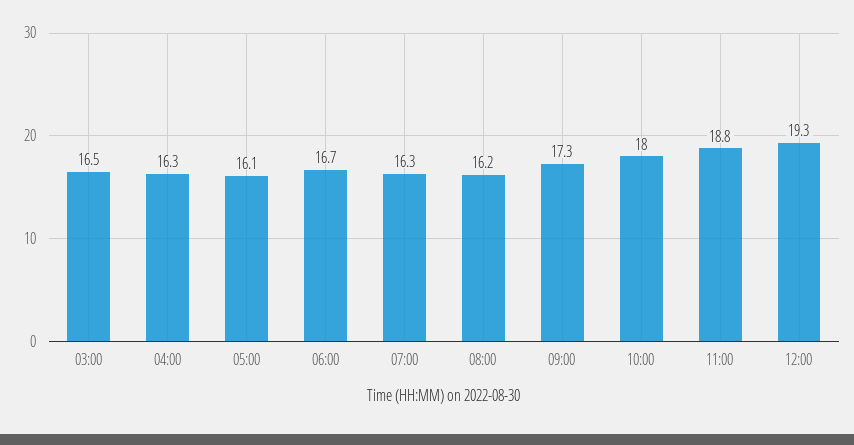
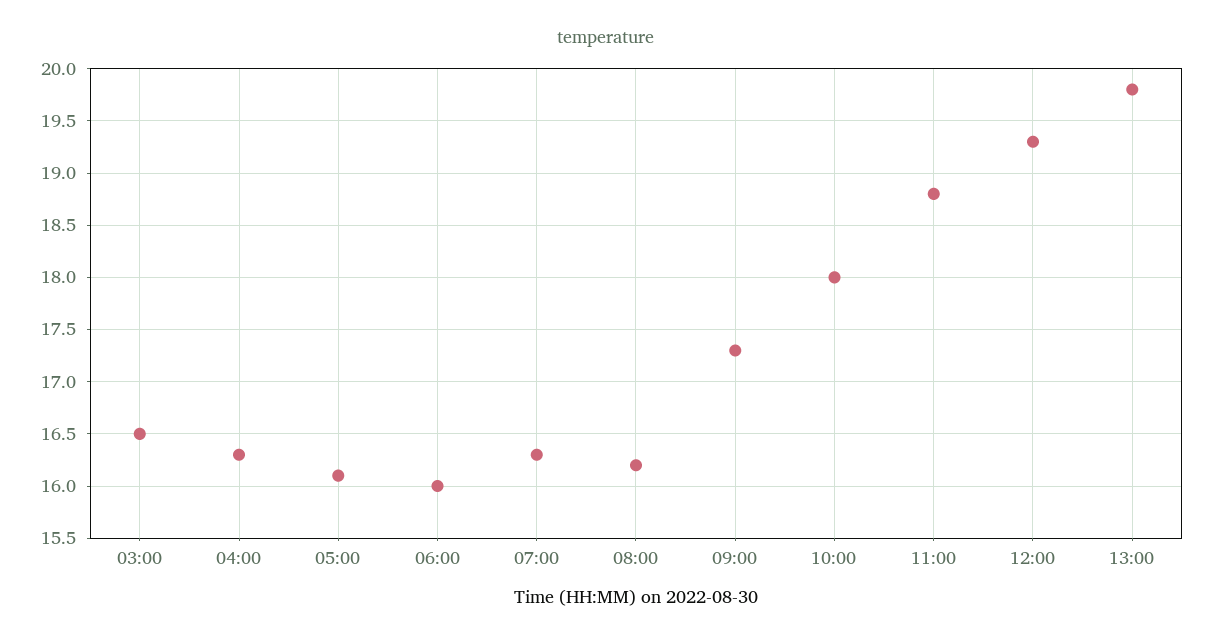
06:00: 16.7 -> 16
13:00: none -> 19.8

